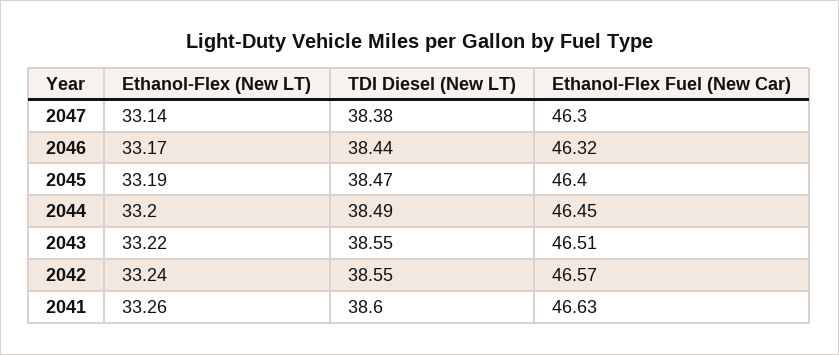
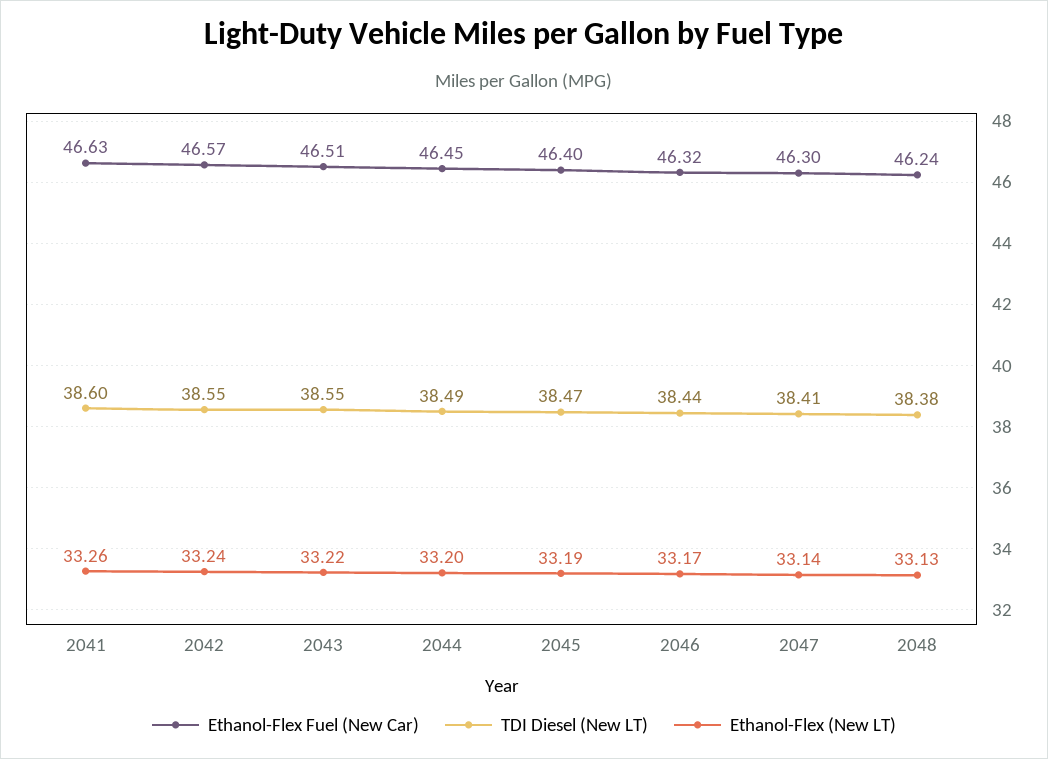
TDI Diesel (New LT), 2047: 38.38 -> 38.41
Ethanol-Flex Fuel (New Car), 2048: none -> 46.24
TDI Diesel (New LT), 2048: none -> 38.38
Ethanol-Flex (New LT), 2048: none -> 33.13

